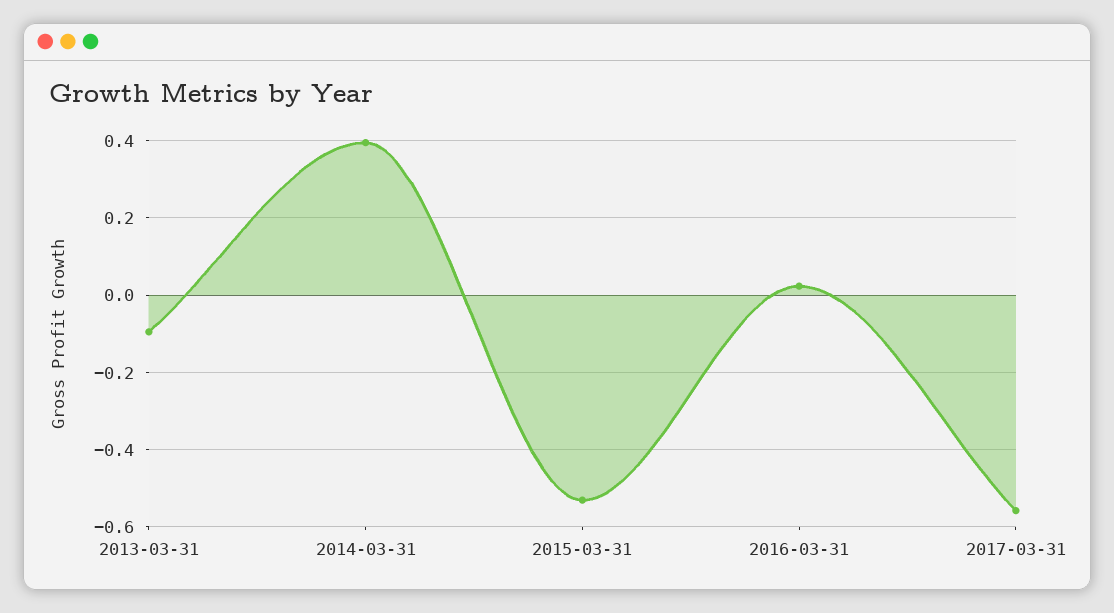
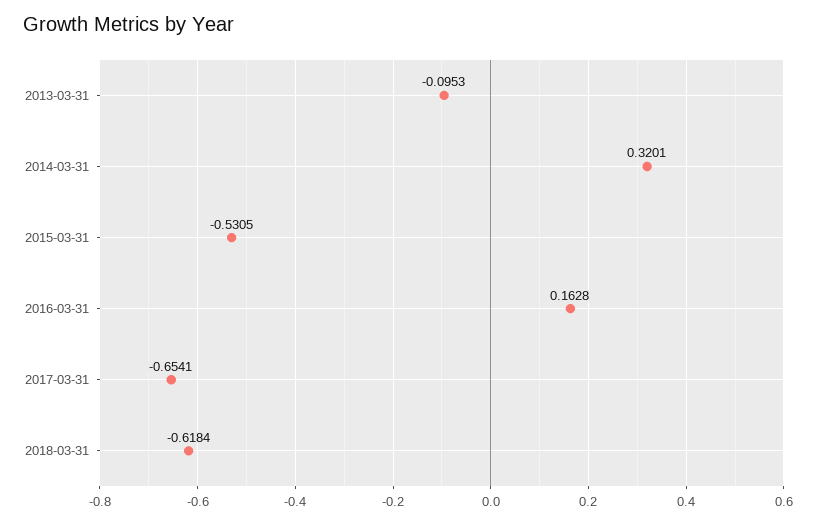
2014-03-31: 0.4 -> 0.3201
2016-03-31: 0.02 -> 0.1628
2017-03-31: -0.56 -> -0.6541
2018-03-31: none -> -0.6184

